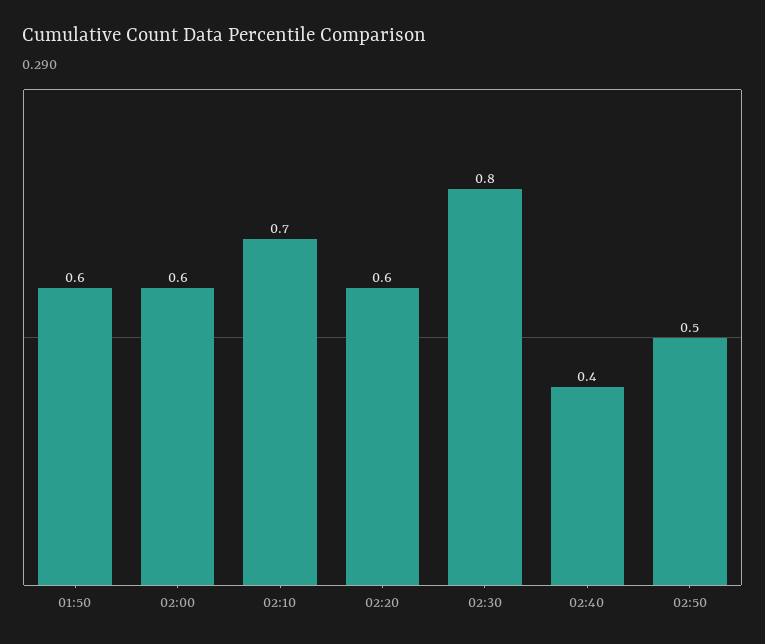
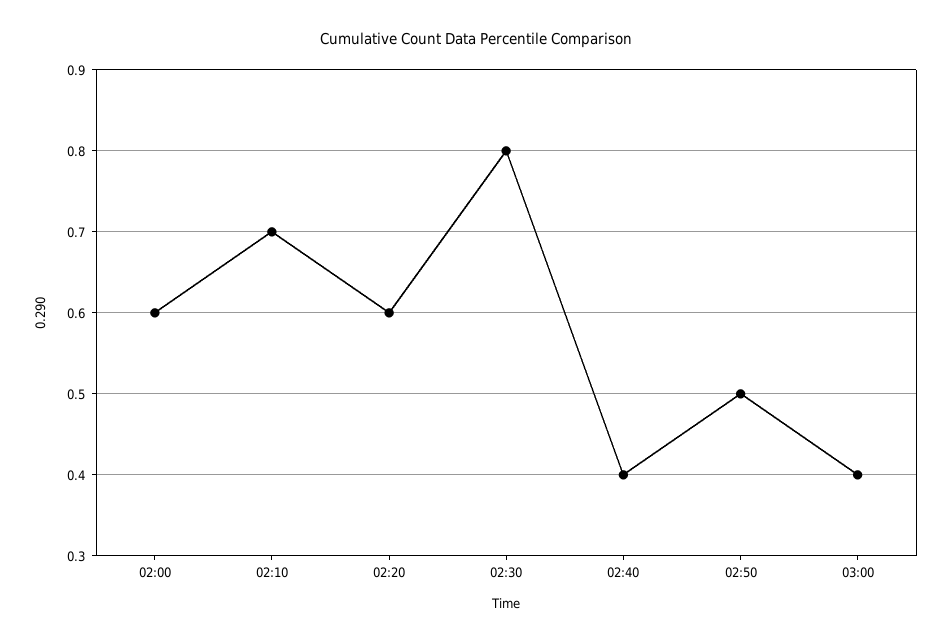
01:50: 0.6 -> none
03:00: none -> 0.4

